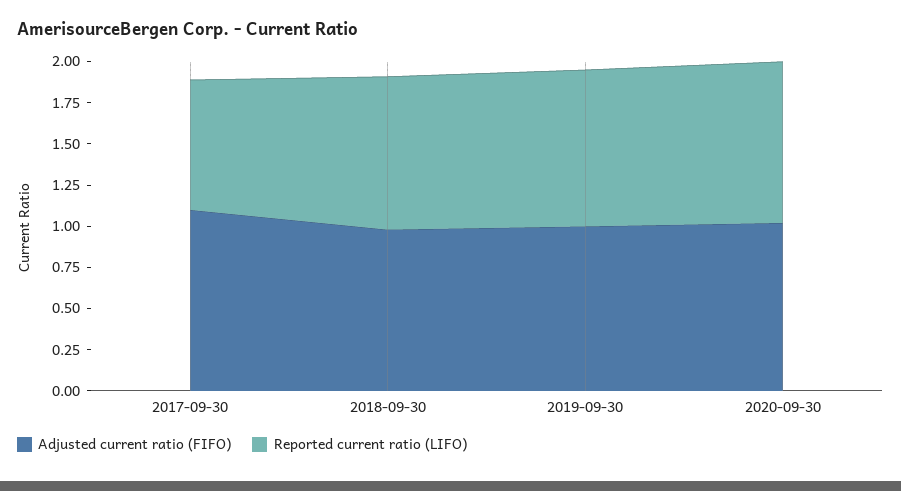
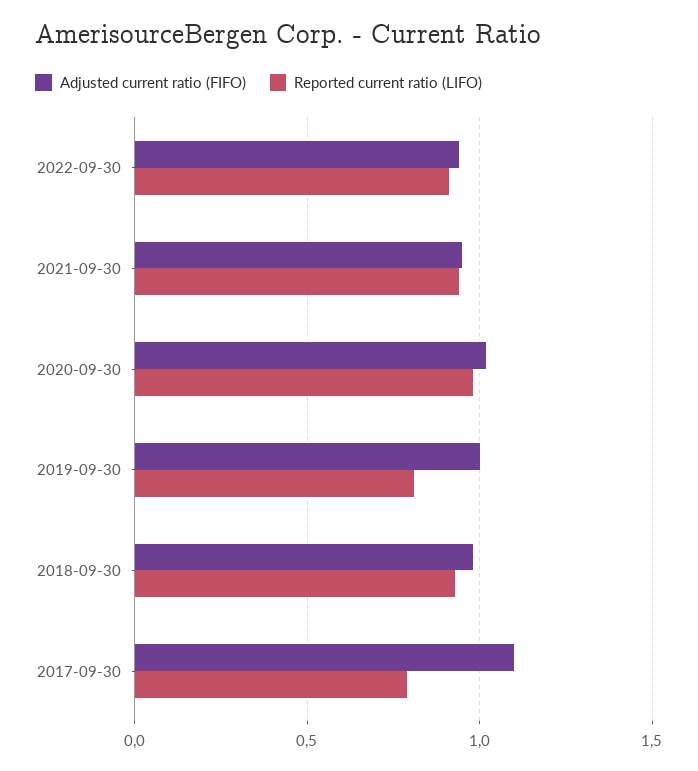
Reported current ratio (LIFO), 2019-09-30: 0.95 -> 0.8
Adjusted current ratio (FIFO), 2022-09-30: none -> 0.95
Reported current ratio (LIFO), 2022-09-30: none -> 0.9
Adjusted current ratio (FIFO), 2021-09-30: none -> 0.95
Reported current ratio (LIFO), 2021-09-30: none -> 0.95

